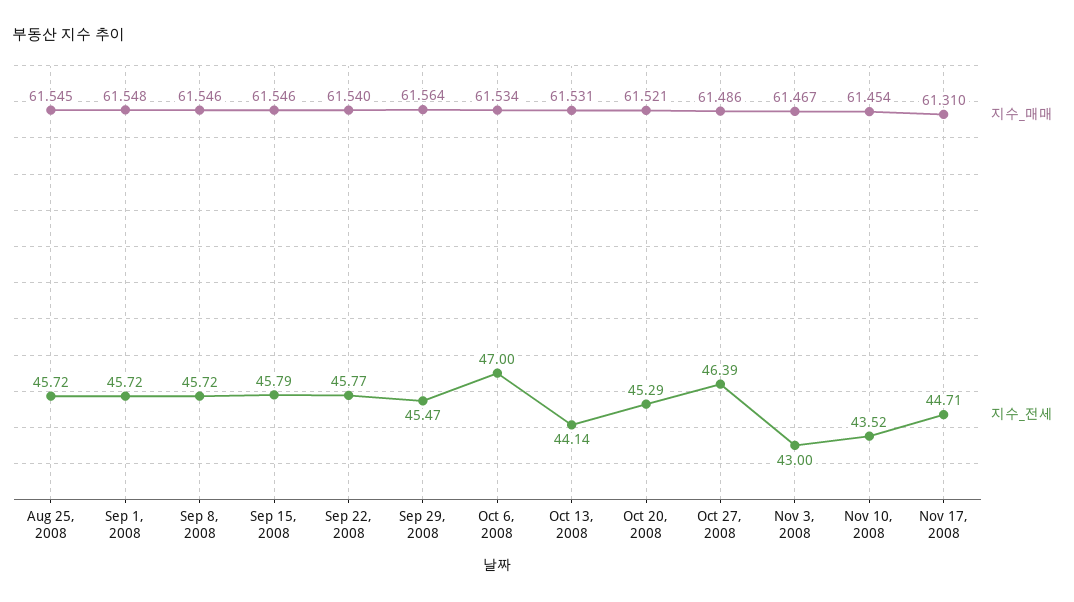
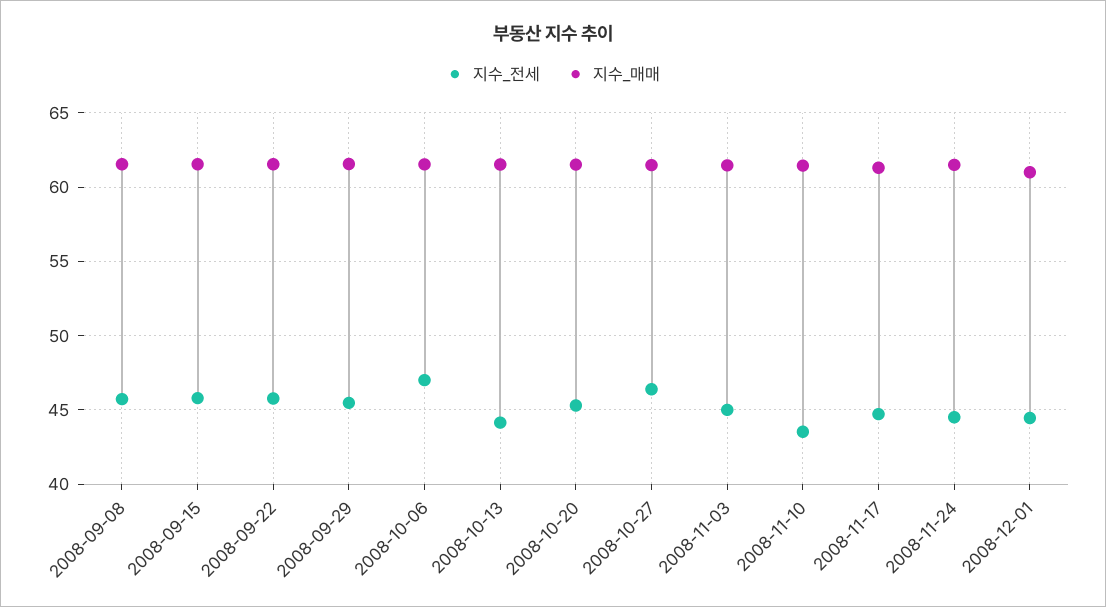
지수_매매, Aug 25, 2008: 61.545 -> none
지수_전세, Aug 25, 2008: 45.72 -> none
지수_매매, Sep 1, 2008: 61.548 -> none
지수_전세, Sep 1, 2008: 45.72 -> none
지수_전세, Nov 3, 2008: 43 -> 45
지수_전세, 2008-11-24: none -> 44.5
지수_매매, 2008-11-24: none -> 61.5
지수_전세, 2008-12-01: none -> 44.5
지수_매매, 2008-12-01: none -> 61

